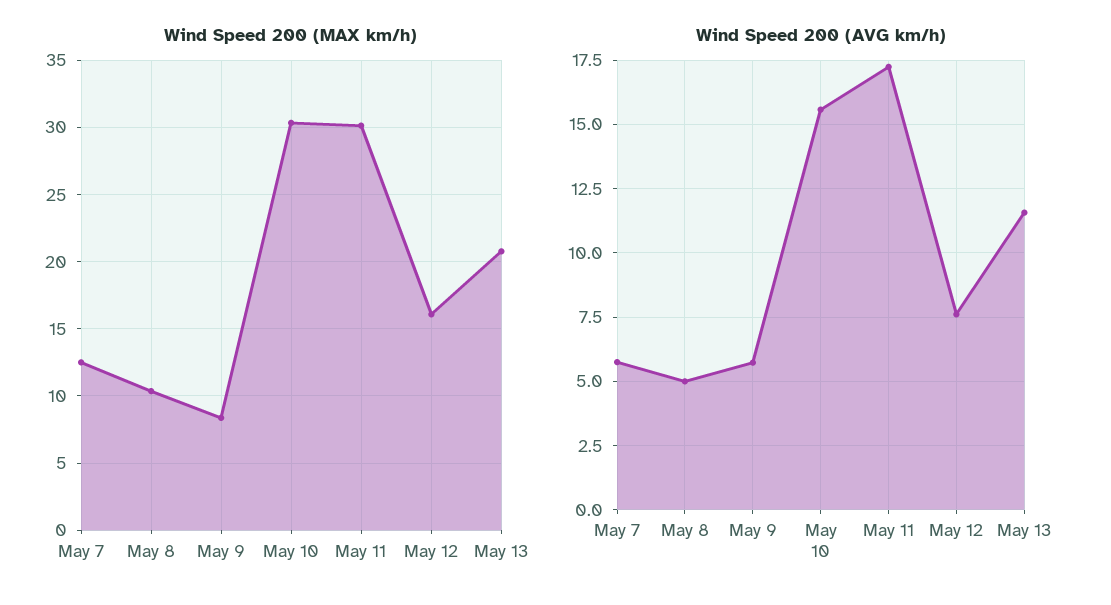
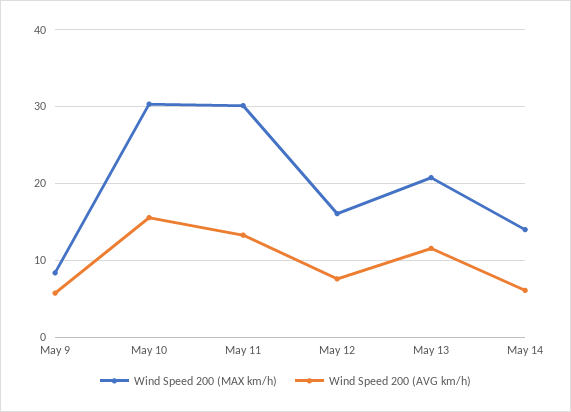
Wind Speed 200 (MAX km/h), May 7: 12.5 -> none
Wind Speed 200 (MAX km/h), May 8: 10.5 -> none
Wind Speed 200 (AVG km/h), May 7: 5.75 -> none
Wind Speed 200 (AVG km/h), May 8: 5 -> none
Wind Speed 200 (AVG km/h), May 11: 17.25 -> 13
Wind Speed 200 (MAX km/h), May 14: none -> 14
Wind Speed 200 (AVG km/h), May 14: none -> 6

